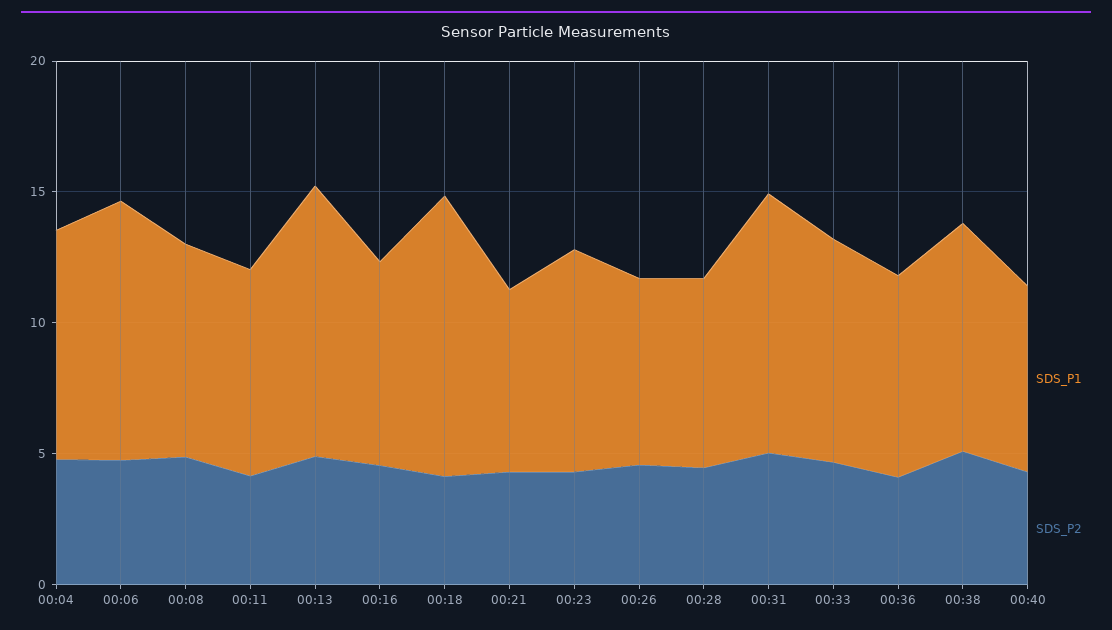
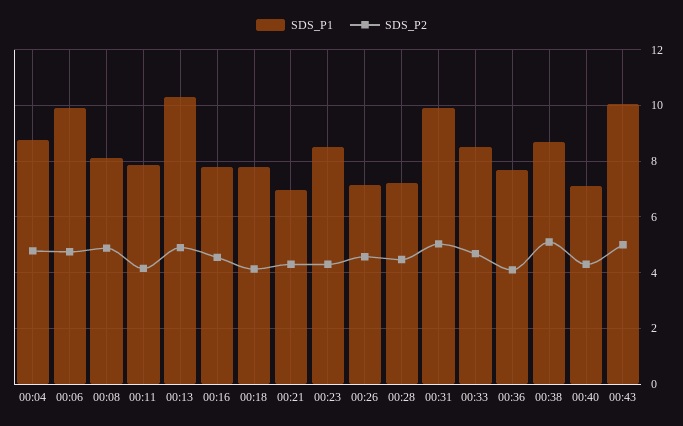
SDS_P1, 00:18: 11 -> 7.75
SDS_P1, 00:43: none -> 10
SDS_P2, 00:43: none -> 5

